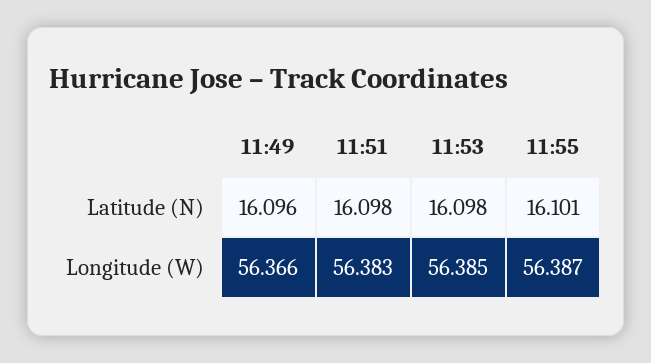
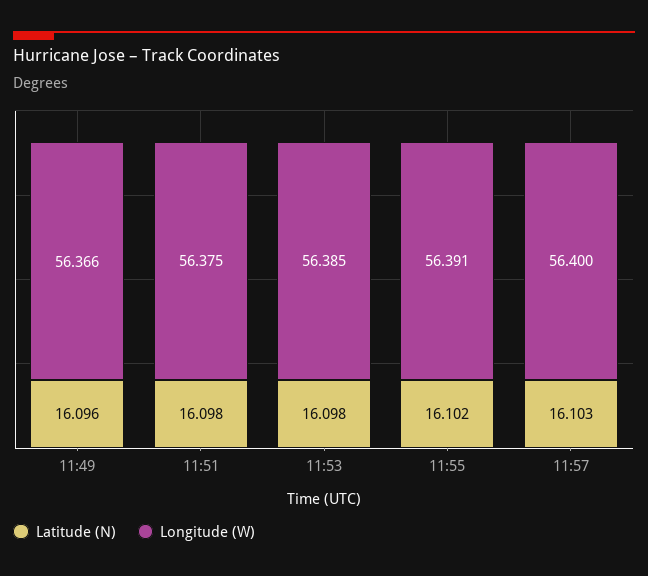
Latitude (N), 11:55: 16.101 -> 16.102
Longitude (W), 11:51: 56.383 -> 56.375
Longitude (W), 11:55: 56.387 -> 56.391
Latitude (N), 11:57: none -> 16.103
Longitude (W), 11:57: none -> 56.4

